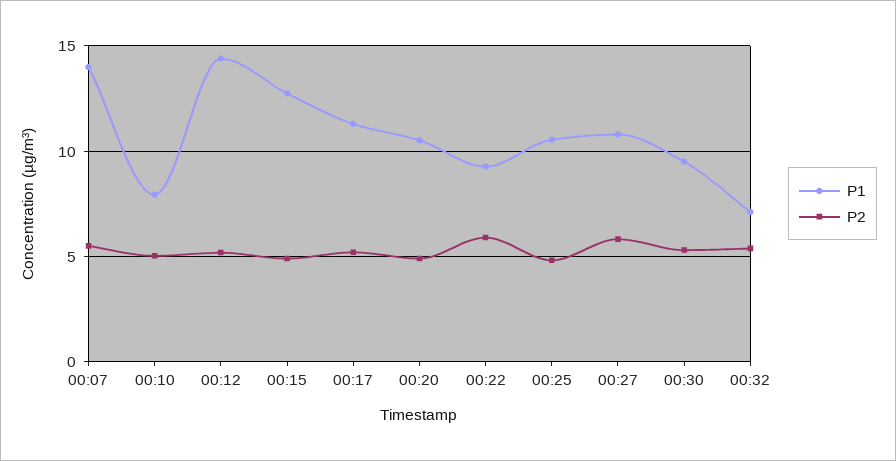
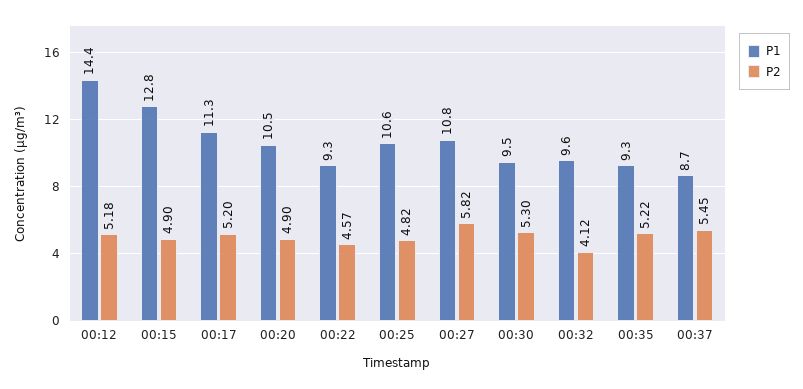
P1, 00:07: 14 -> none
P2, 00:07: 5.5 -> none
P1, 00:10: 8 -> none
P2, 00:10: 5 -> none
P2, 00:22: 6 -> 4.57
P1, 00:32: 7 -> 9.6
P2, 00:32: 5.5 -> 4.12
P1, 00:35: none -> 9.3
P2, 00:35: none -> 5.22
P1, 00:37: none -> 8.7
P2, 00:37: none -> 5.45

